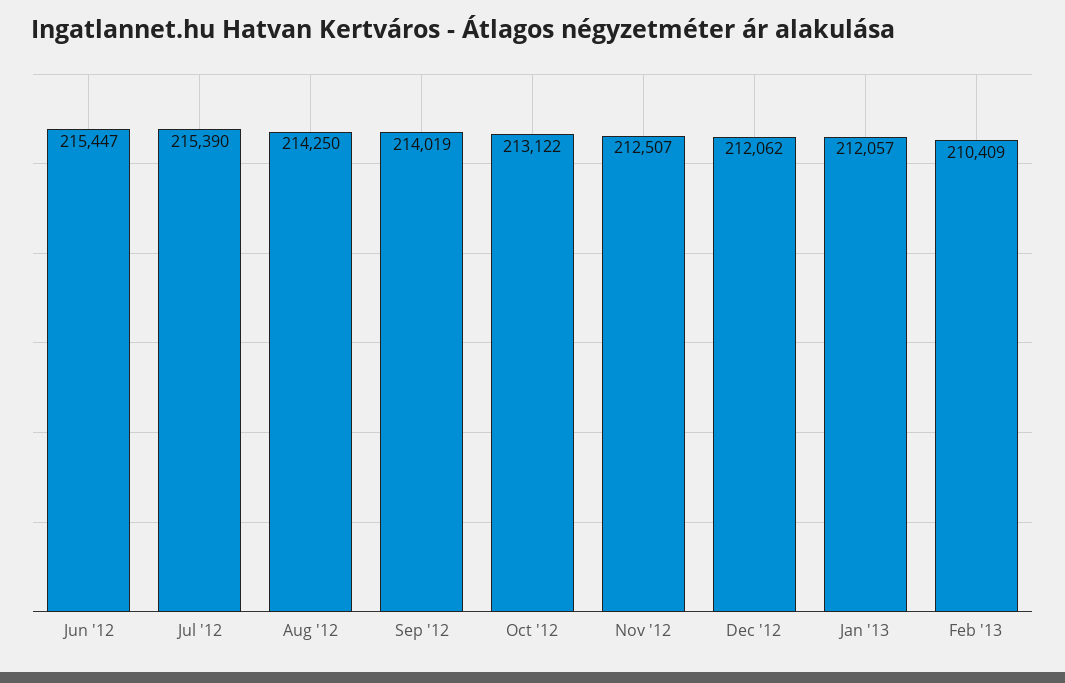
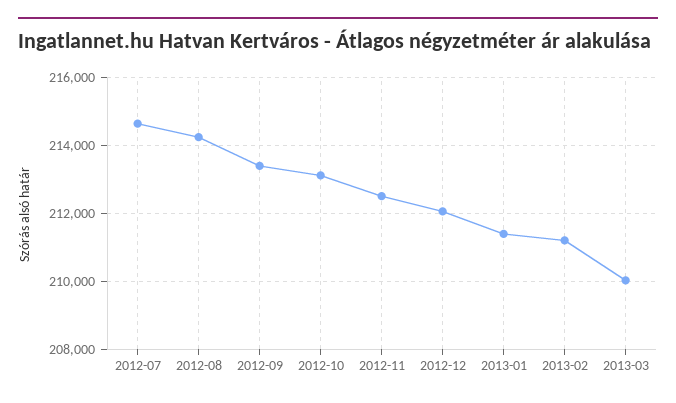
Jun '12: 215447 -> none
Jul '12: 215390 -> 214600
Sep '12: 214019 -> 213400
Jan '13: 212057 -> 211400
Feb '13: 210409 -> 211200
2013-03: none -> 210000

